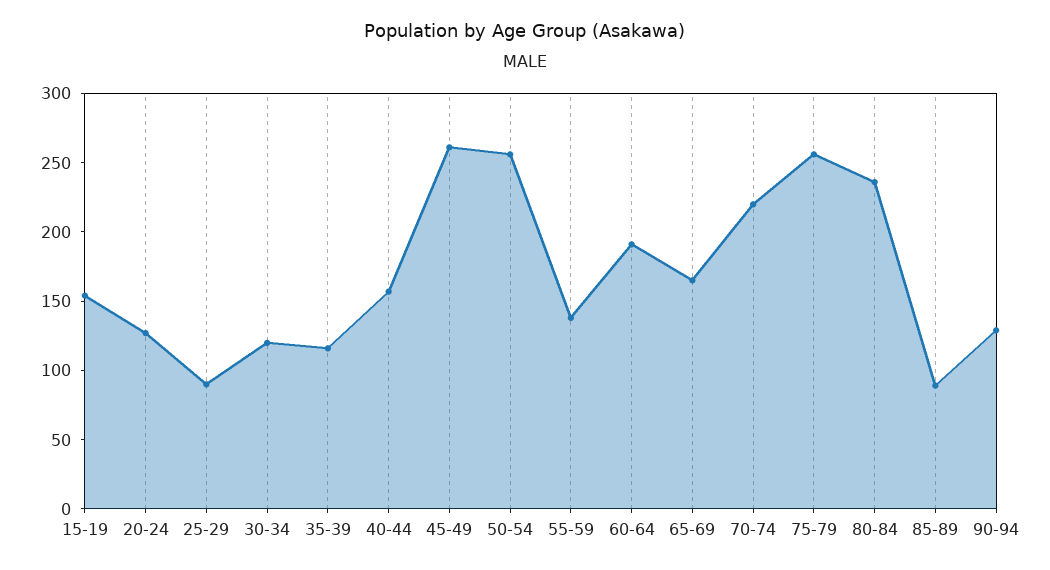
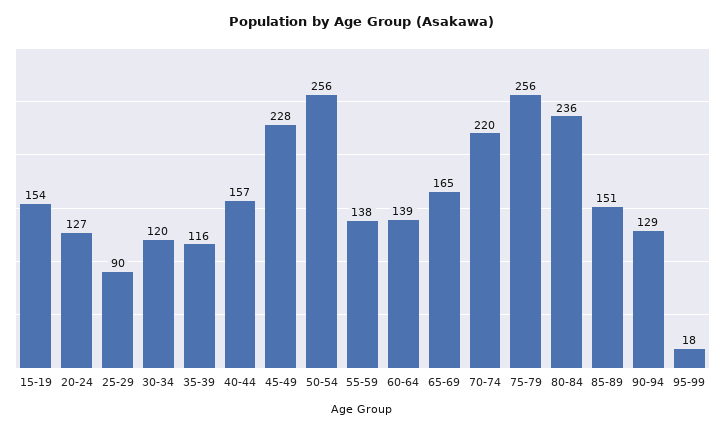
45-49: 260 -> 228
60-64: 190 -> 139
85-89: 90 -> 151
95-99: none -> 18

